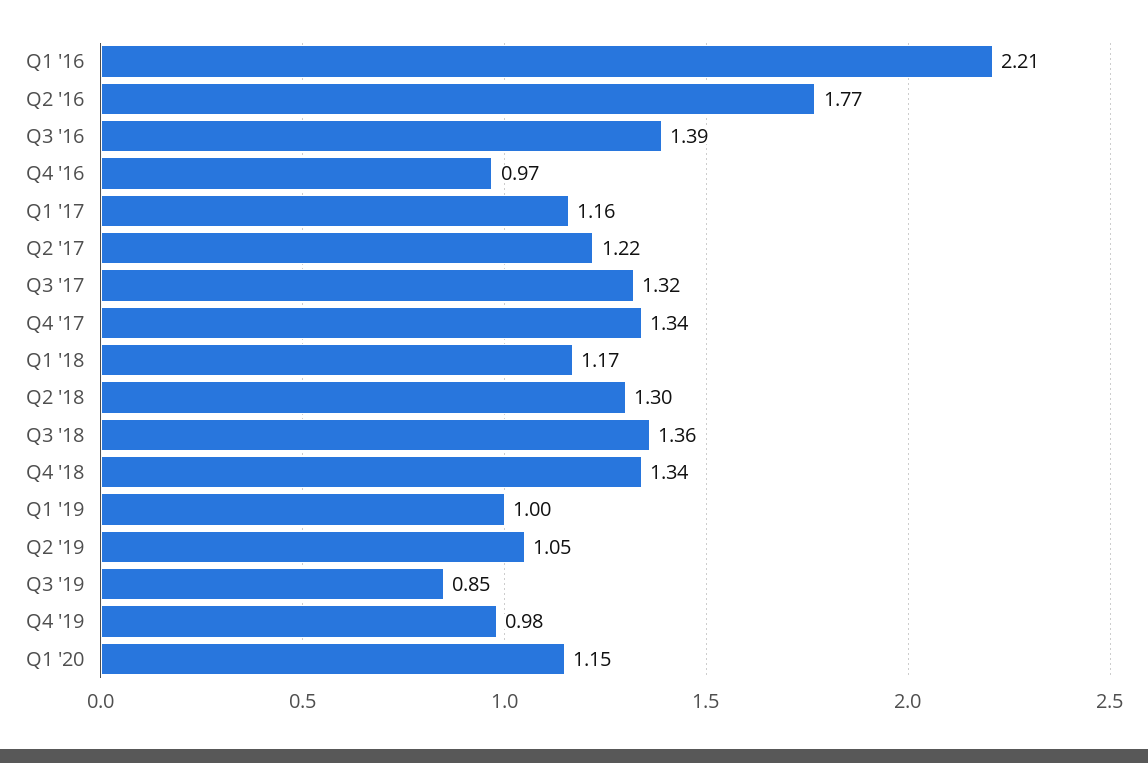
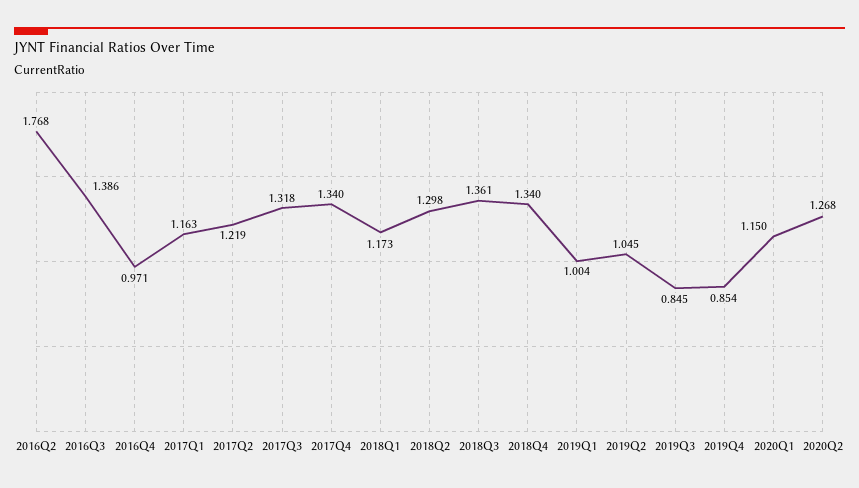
Q1 '16: 2.21 -> none
Q4 '19: 0.98 -> 0.854
2020Q2: none -> 1.268

